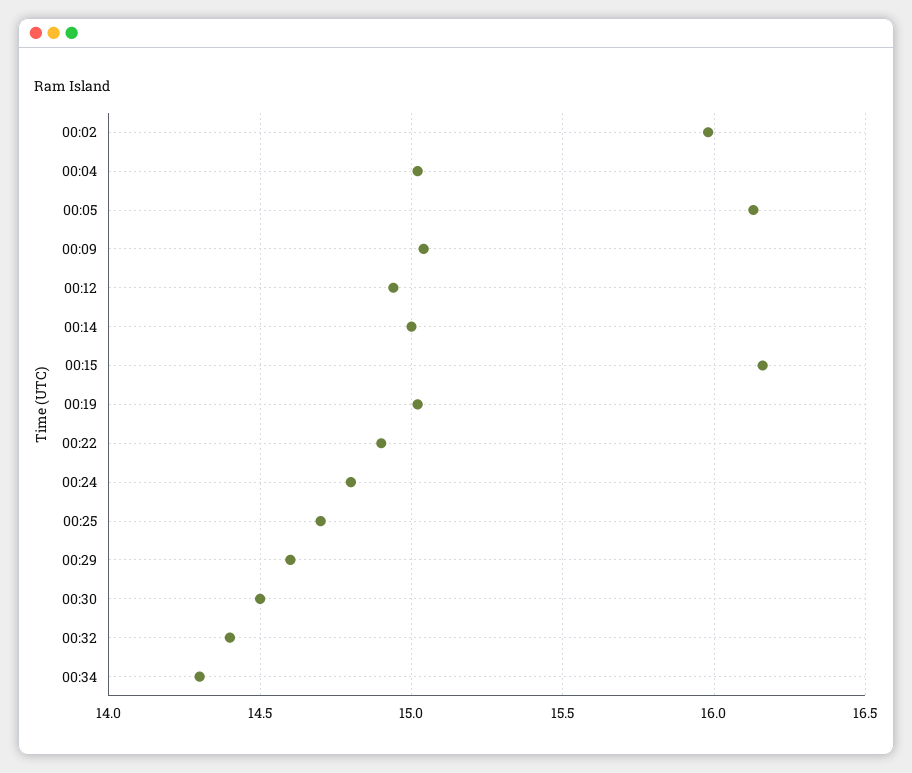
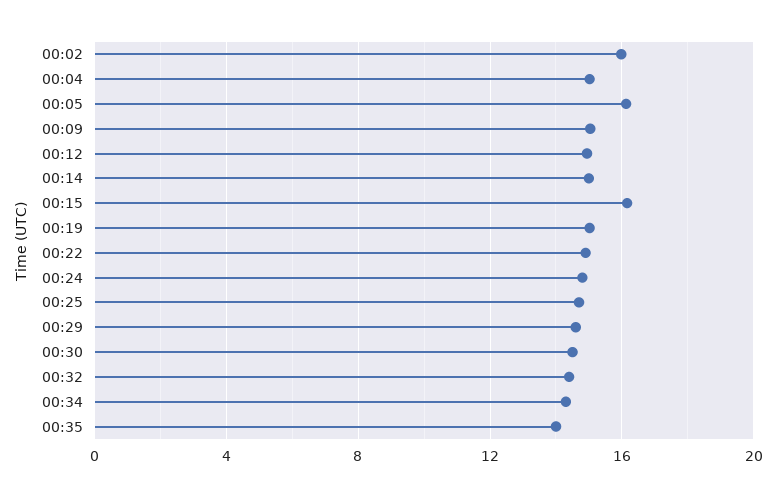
00:35: none -> 14

